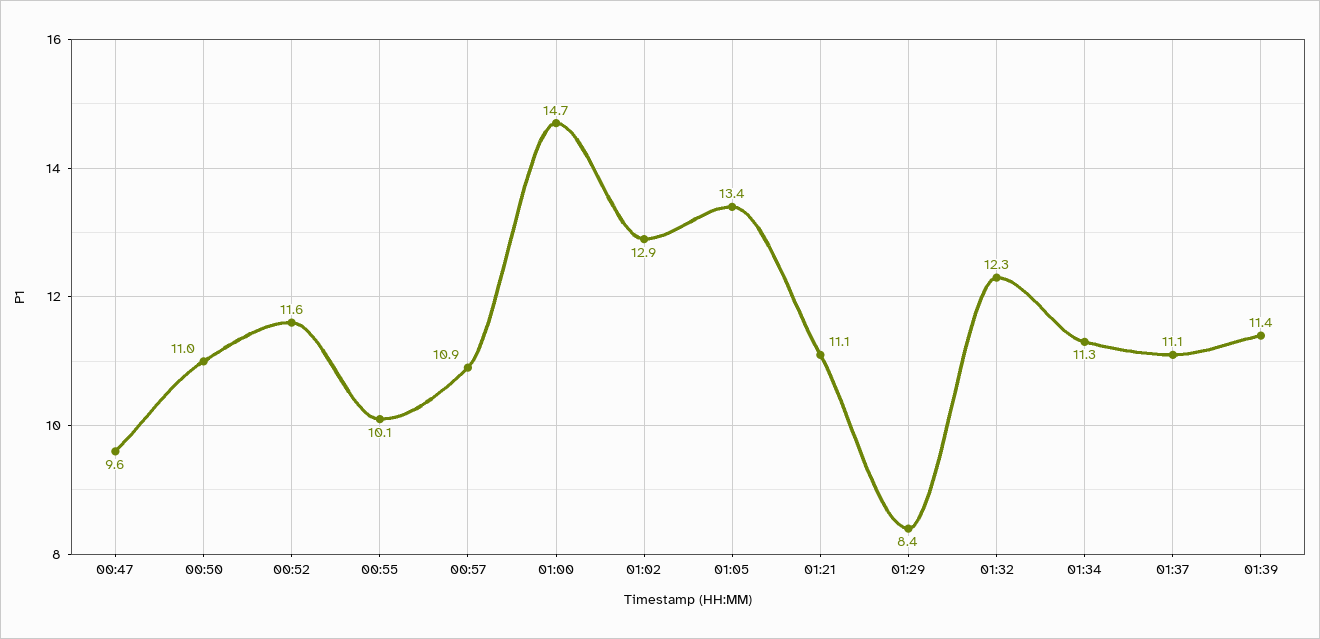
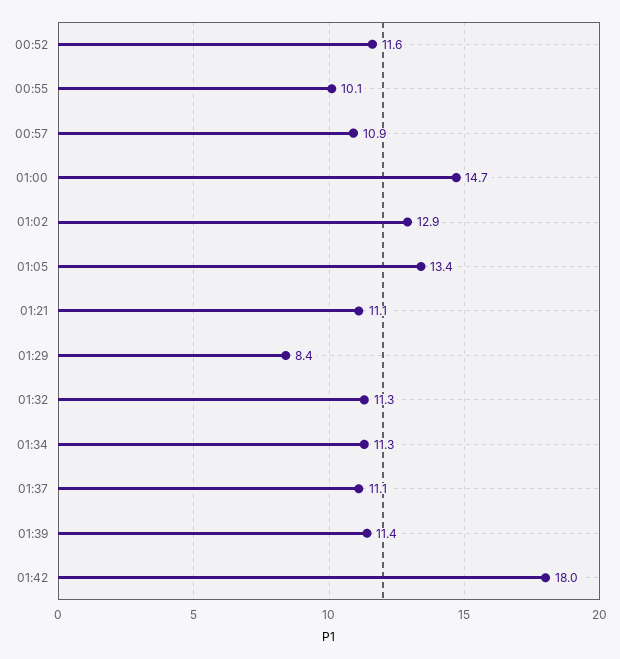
00:47: 9.6 -> none
00:50: 11 -> none
01:32: 12.3 -> 11.3
01:42: none -> 18

